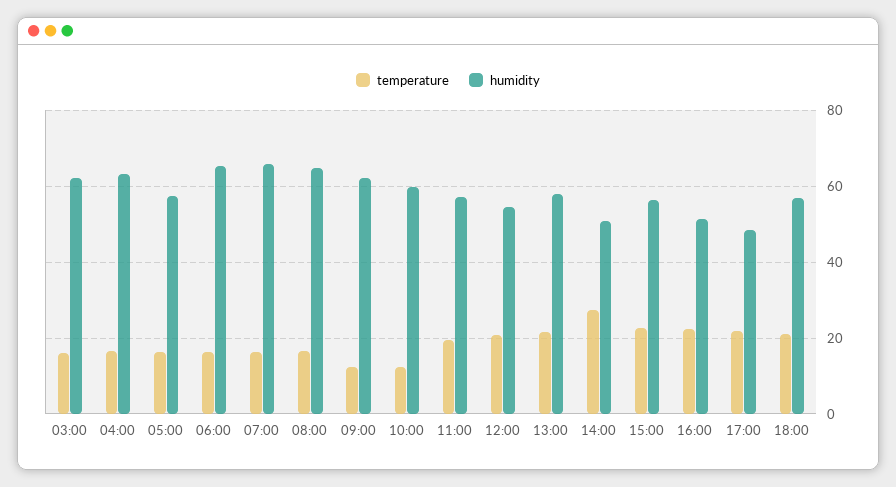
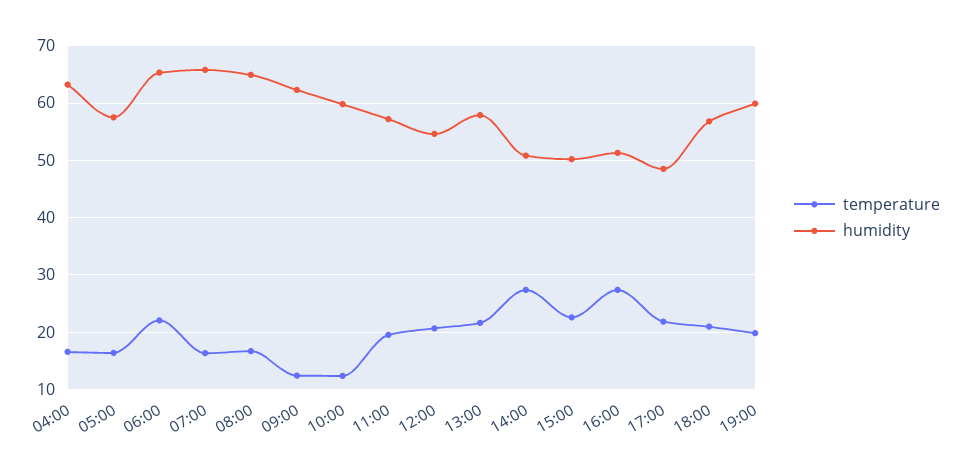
temperature, 03:00: 16 -> none
humidity, 03:00: 62 -> none
temperature, 06:00: 16 -> 22
humidity, 15:00: 56 -> 50
temperature, 16:00: 22 -> 28
temperature, 19:00: none -> 20
humidity, 19:00: none -> 60

